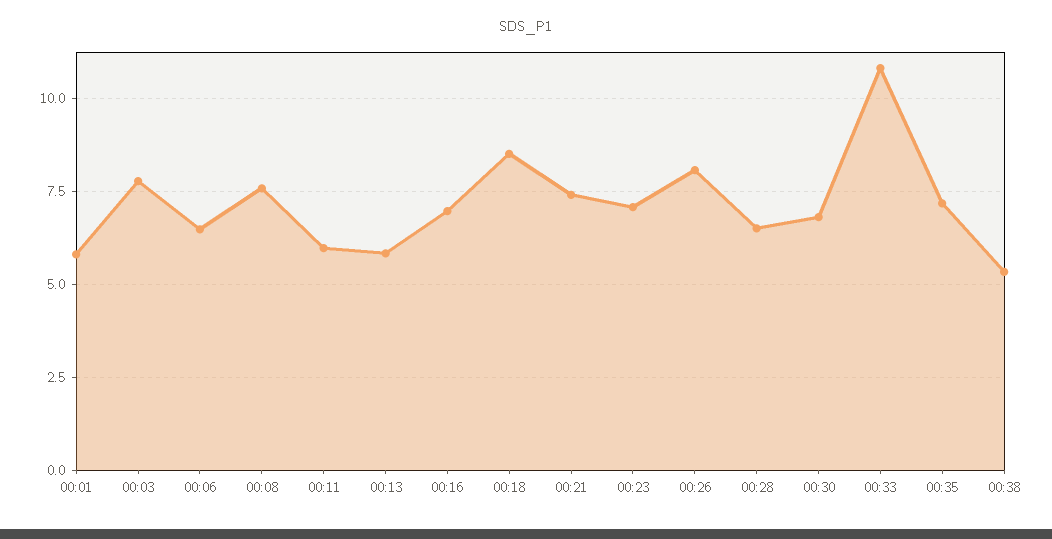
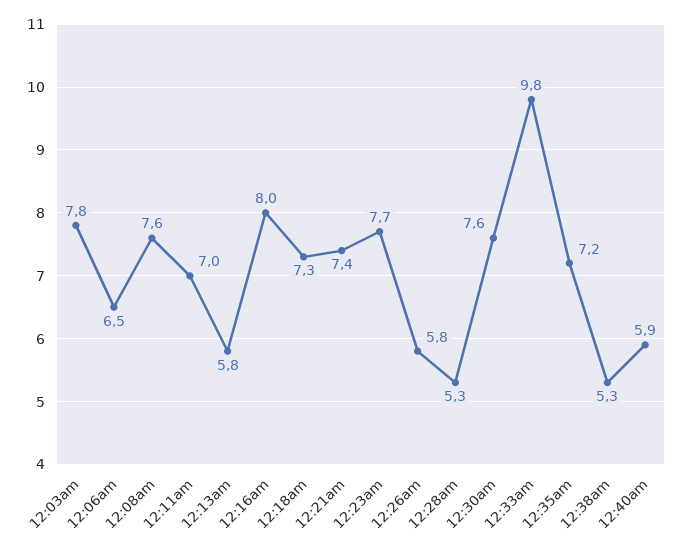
00:01: 5.75 -> none
00:11: 6 -> 7
00:16: 7 -> 8
00:18: 8.5 -> 7.3
00:23: 7 -> 7.7
00:26: 8 -> 5.8
00:28: 6.5 -> 5.3
00:30: 6.75 -> 7.6
00:33: 10.75 -> 9.8
12:40am: none -> 5.9

